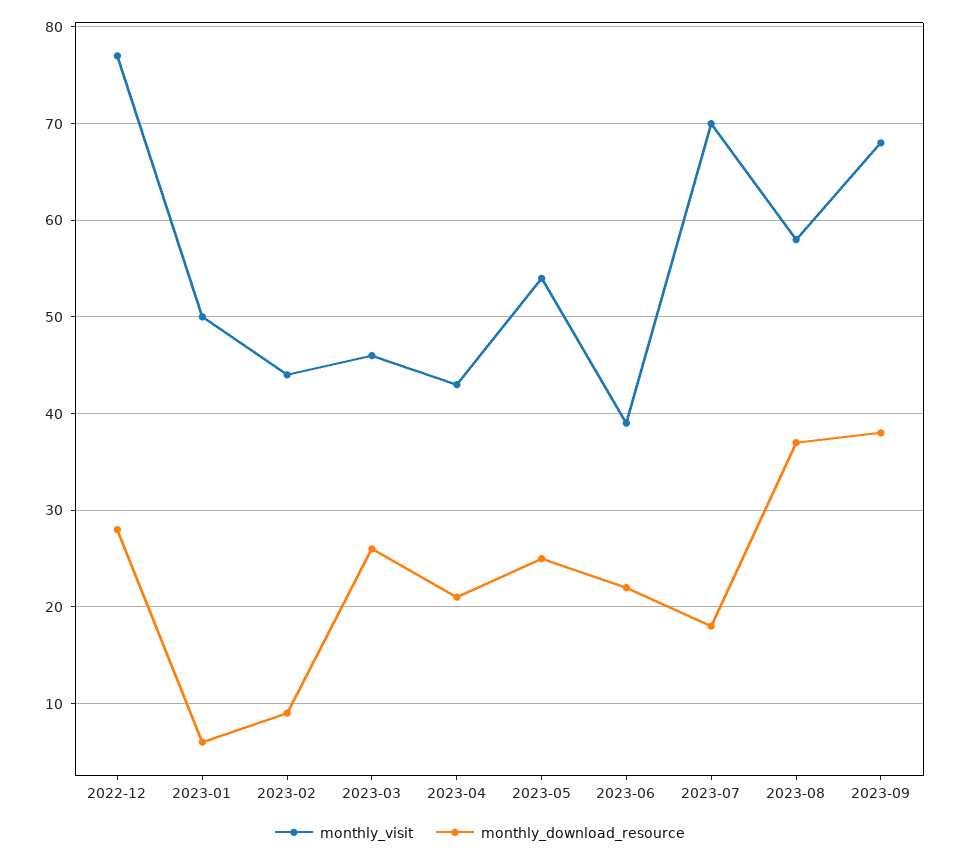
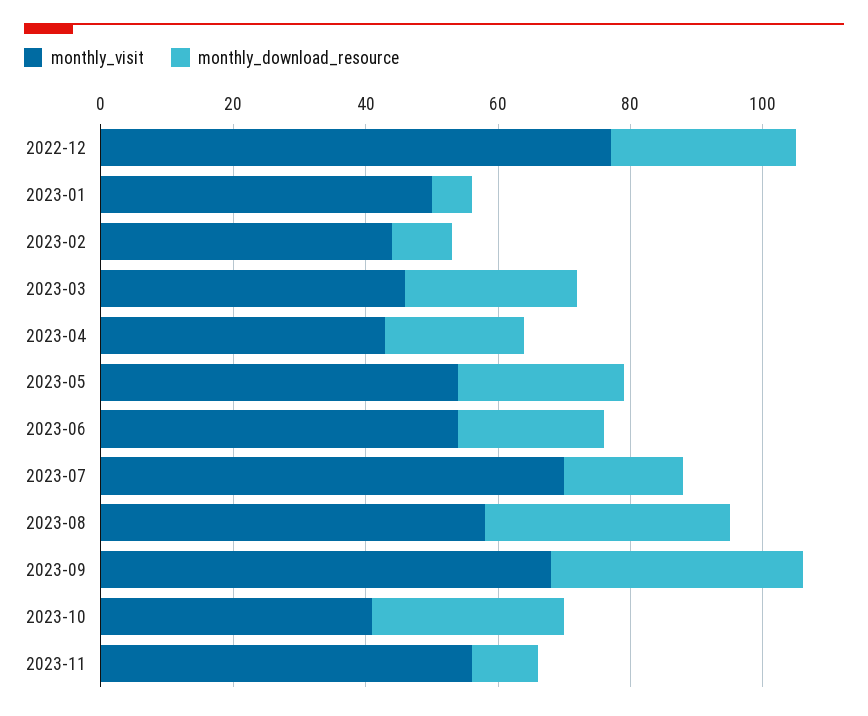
monthly_visit, 2023-06: 39 -> 55
monthly_visit, 2023-10: none -> 40
monthly_download_resource, 2023-10: none -> 30
monthly_visit, 2023-11: none -> 55
monthly_download_resource, 2023-11: none -> 10

